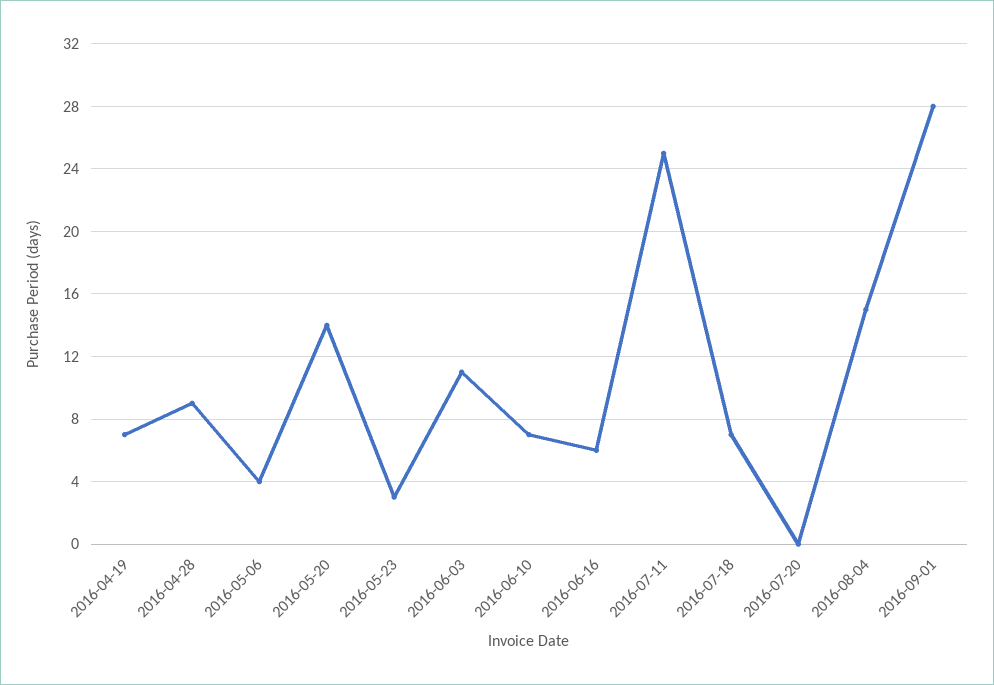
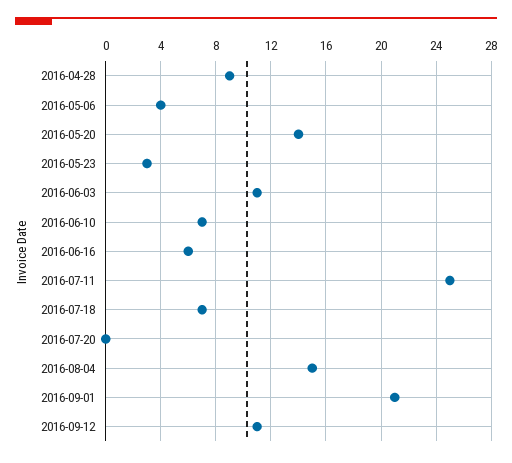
2016-04-19: 7 -> none
2016-09-01: 28 -> 21
2016-09-12: none -> 11

